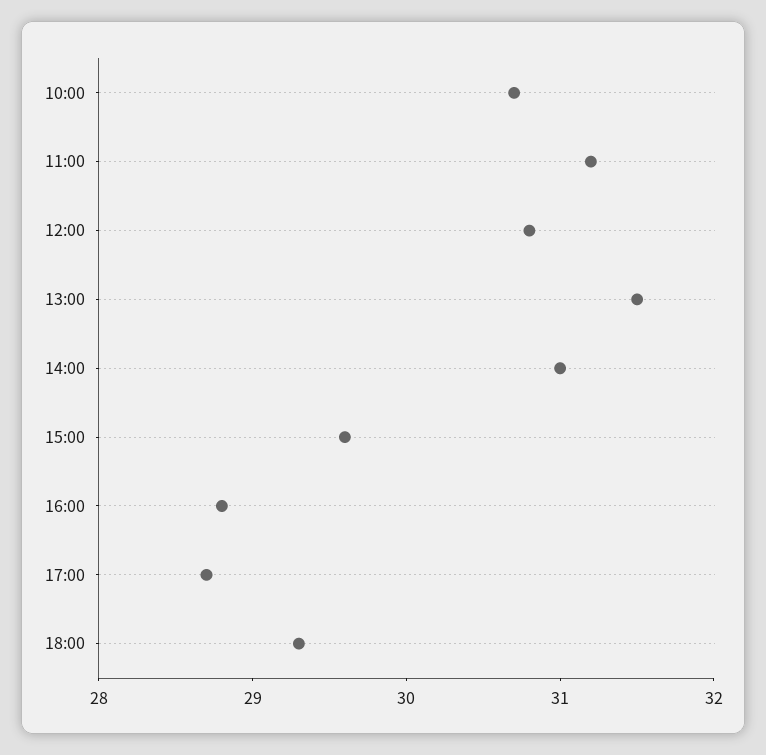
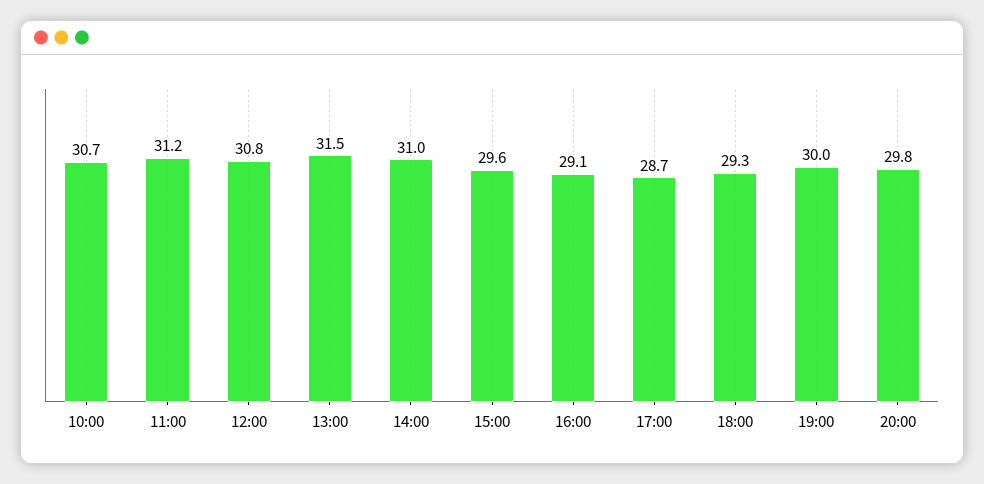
16:00: 28.8 -> 29.1
19:00: none -> 30
20:00: none -> 29.8

